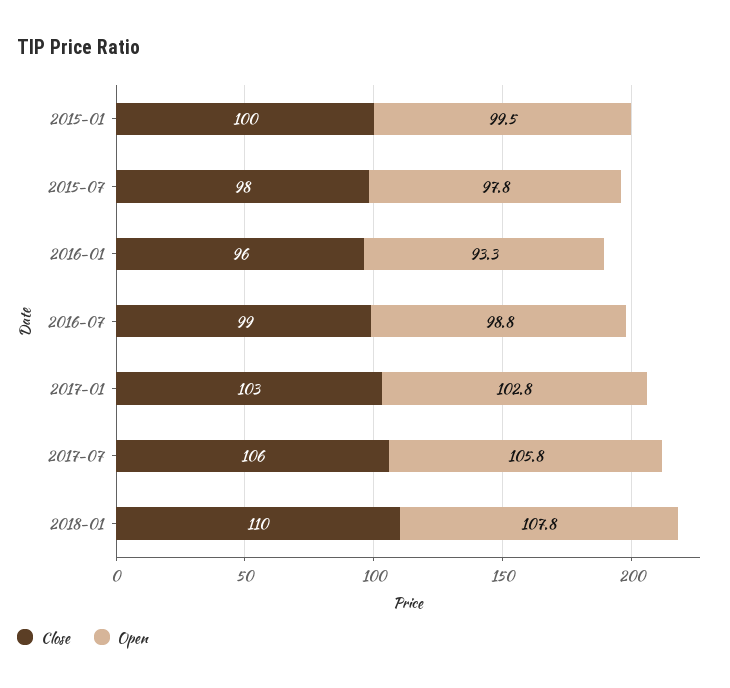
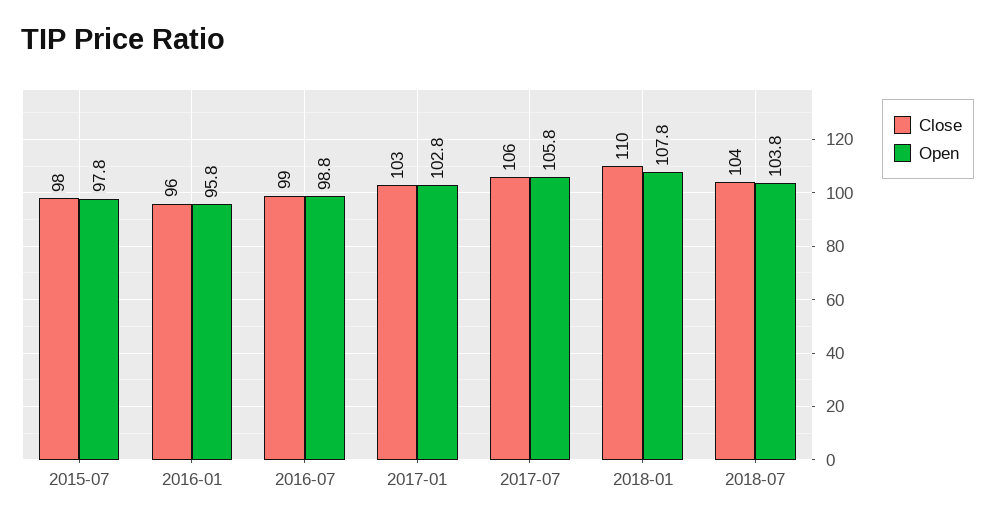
Close, 2015-01: 100 -> none
Open, 2015-01: 99.5 -> none
Open, 2016-01: 93.3 -> 95.8
Close, 2018-07: none -> 104
Open, 2018-07: none -> 103.8

